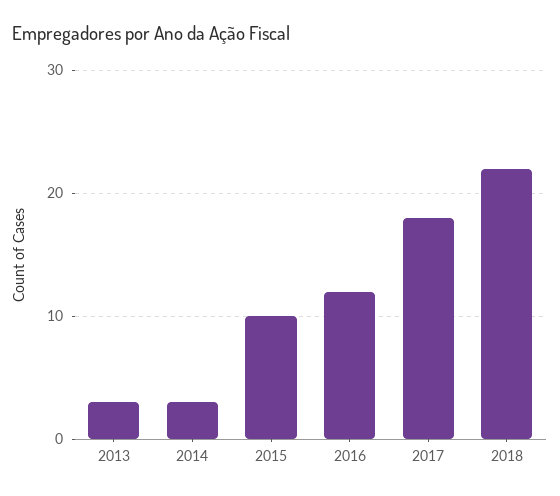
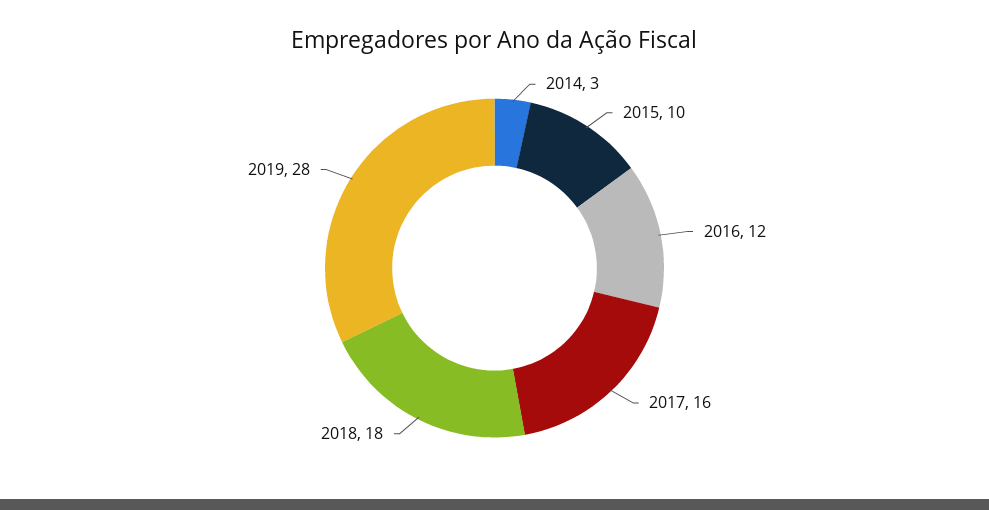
2013: 3 -> none
2017: 18 -> 16
2018: 22 -> 18
2019: none -> 28

